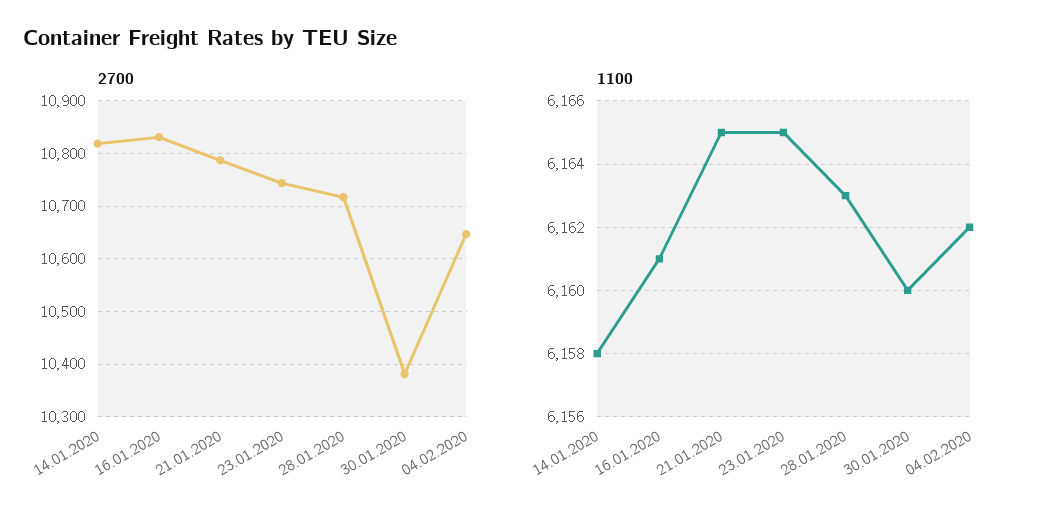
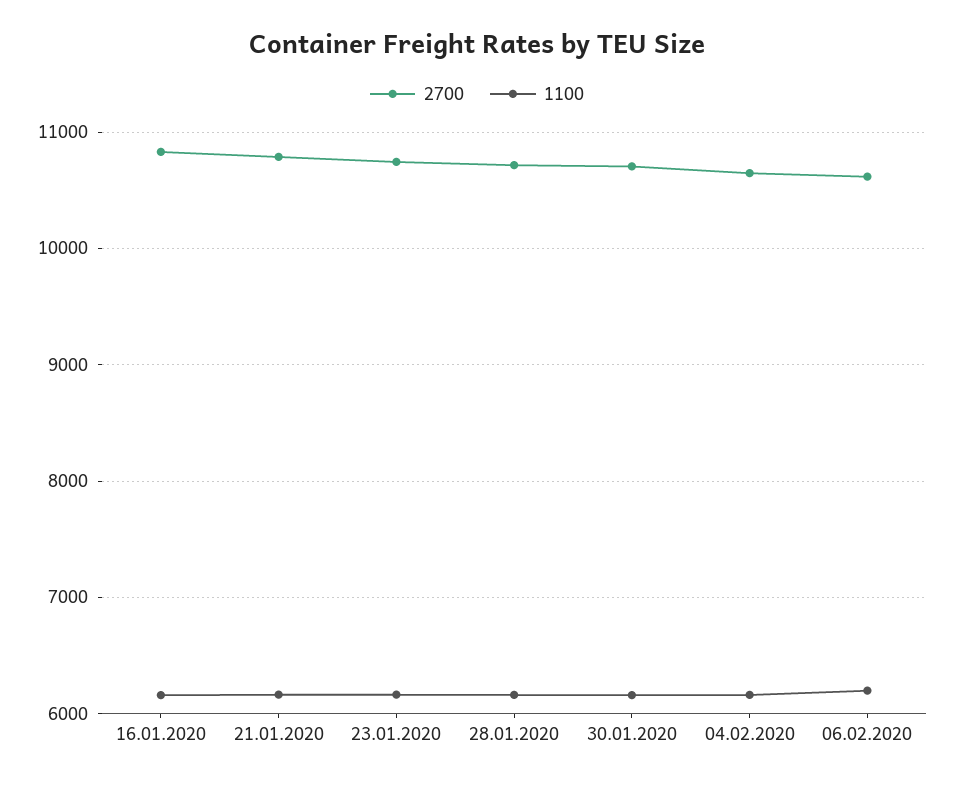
2700, 14.01.2020: 10820 -> none
2700, 30.01.2020: 10380 -> 10700
1100, 14.01.2020: 6158 -> none
2700, 06.02.2020: none -> 10600
1100, 06.02.2020: none -> 6200

